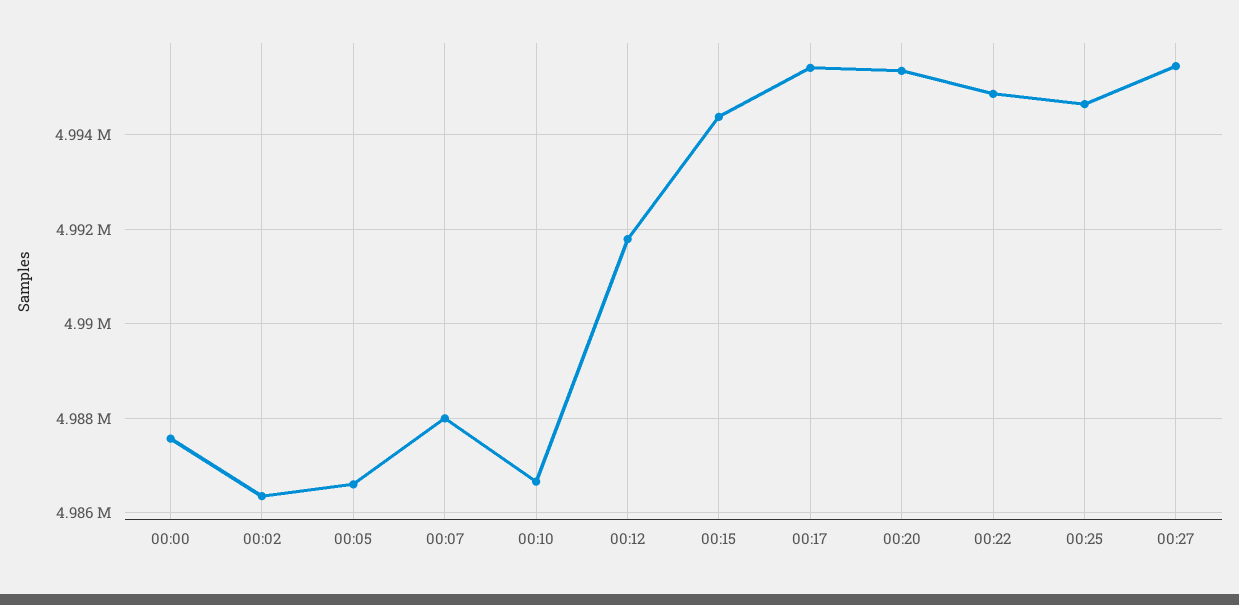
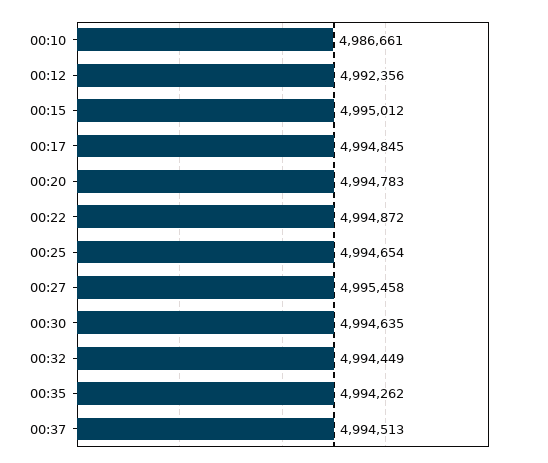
00:00: 4987600 -> none
00:02: 4986400 -> none
00:05: 4986600 -> none
00:07: 4988000 -> none
00:12: 4991800 -> 4992356
00:15: 4994400 -> 4995012
00:17: 4995400 -> 4994845
00:20: 4995400 -> 4994783
00:30: none -> 4994635
00:32: none -> 4994449
00:35: none -> 4994262
00:37: none -> 4994513

